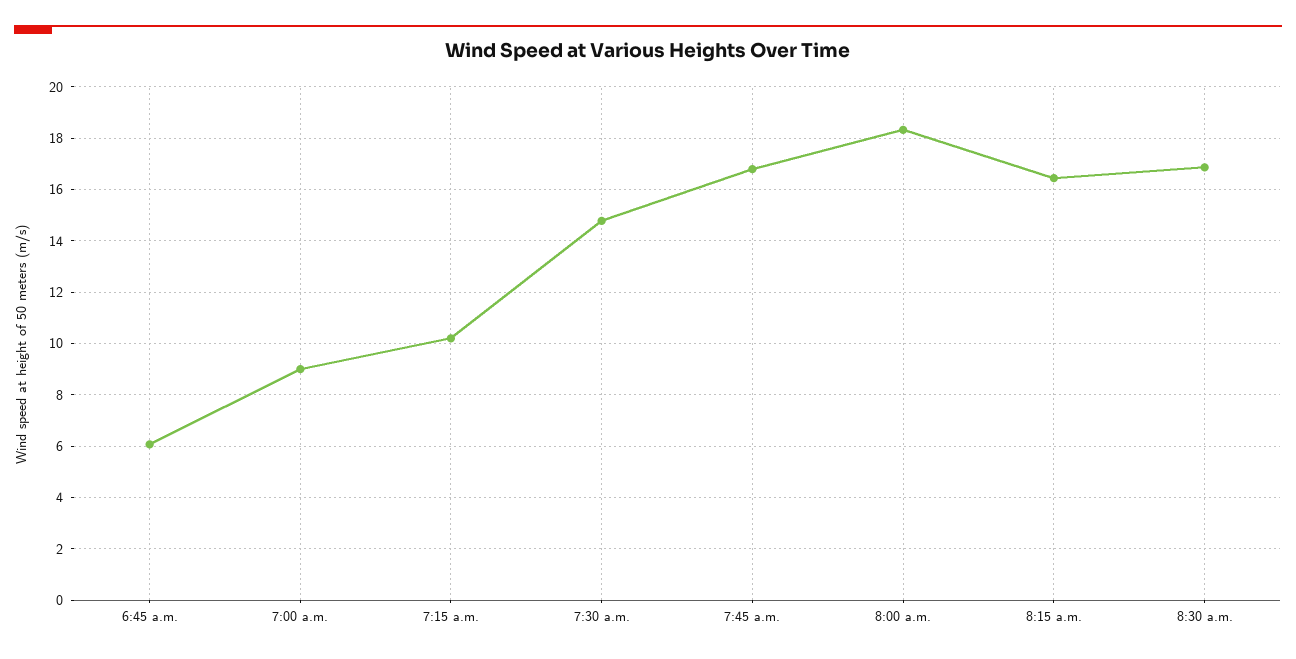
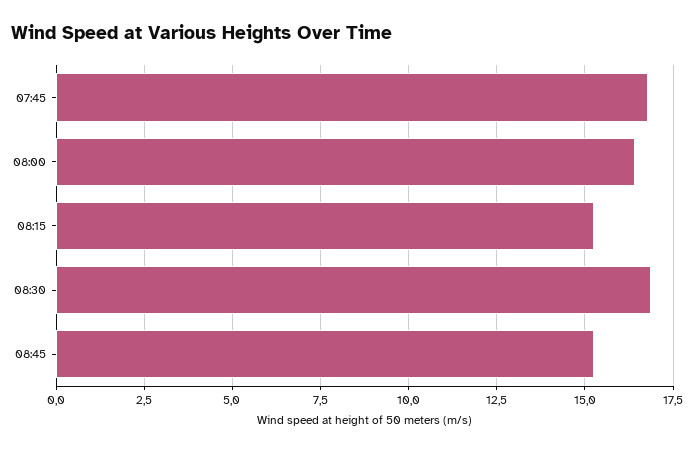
6:45 a.m.: 6 -> none
7:00 a.m.: 9 -> none
7:15 a.m.: 10.25 -> none
7:30 a.m.: 14.75 -> none
8:00 a.m.: 18.25 -> 16.5
8:15 a.m.: 16.5 -> 15.25
08:45: none -> 15.25

